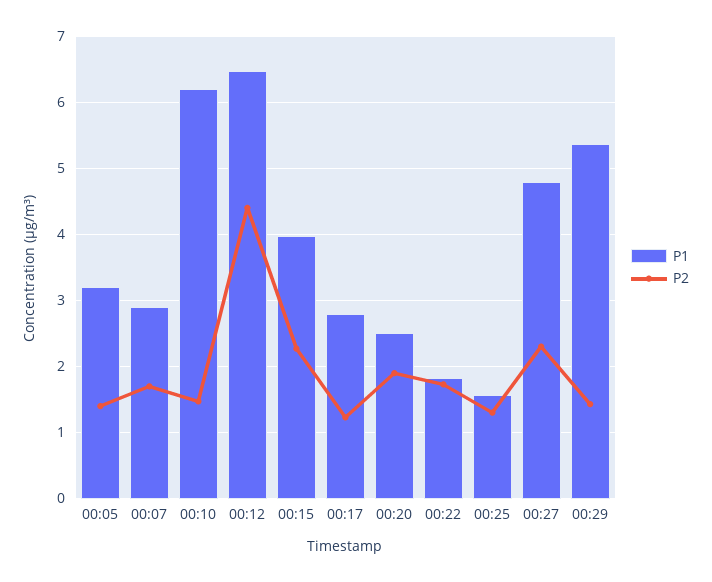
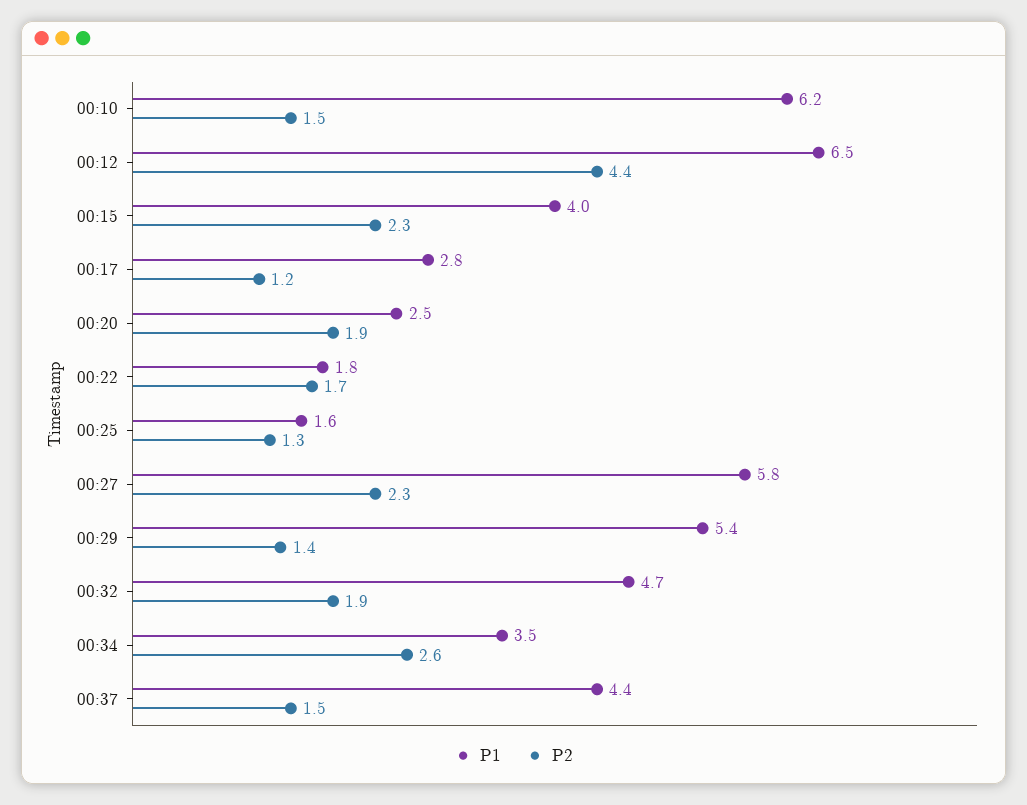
P1, 00:05: 3.2 -> none
P2, 00:05: 1.4 -> none
P1, 00:07: 2.9 -> none
P2, 00:07: 1.7 -> none
P1, 00:27: 4.8 -> 5.8
P1, 00:32: none -> 4.7
P2, 00:32: none -> 1.9
P1, 00:34: none -> 3.5
P2, 00:34: none -> 2.6
P1, 00:37: none -> 4.4
P2, 00:37: none -> 1.5

